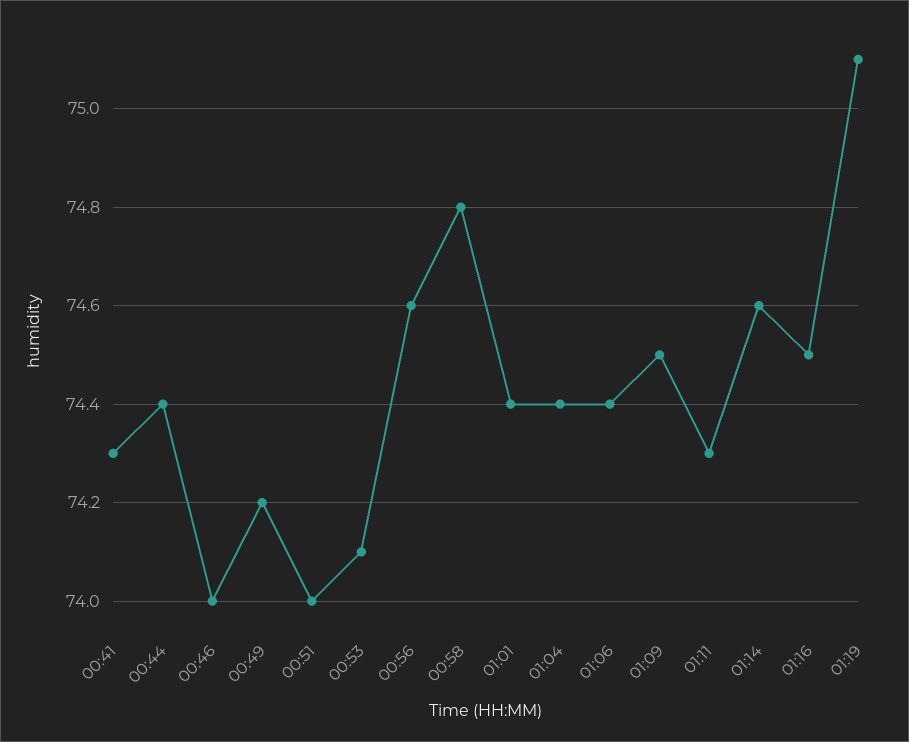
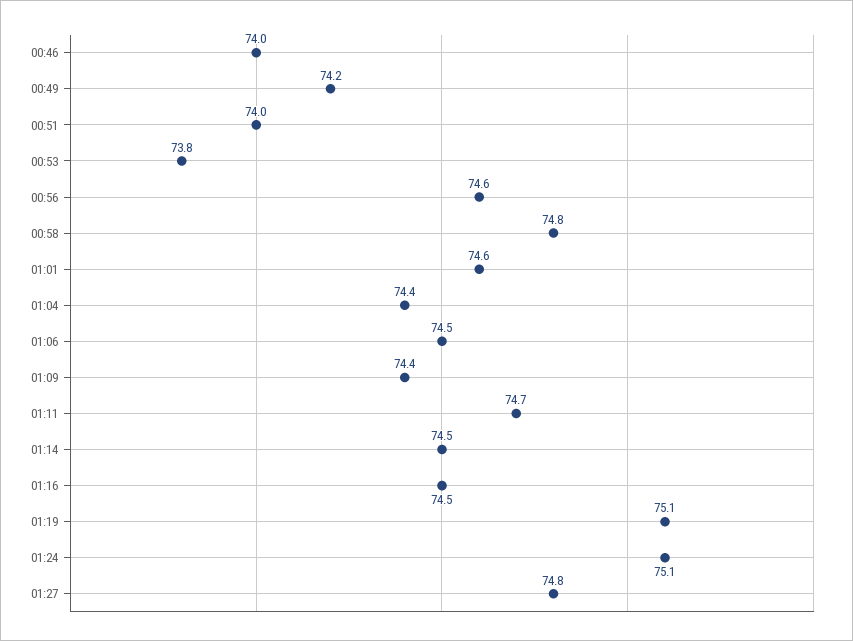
00:41: 74.3 -> none
00:44: 74.4 -> none
00:53: 74.1 -> 73.8
01:01: 74.4 -> 74.6
01:06: 74.4 -> 74.5
01:09: 74.5 -> 74.4
01:11: 74.3 -> 74.7
01:14: 74.6 -> 74.5
01:24: none -> 75.1
01:27: none -> 74.8

